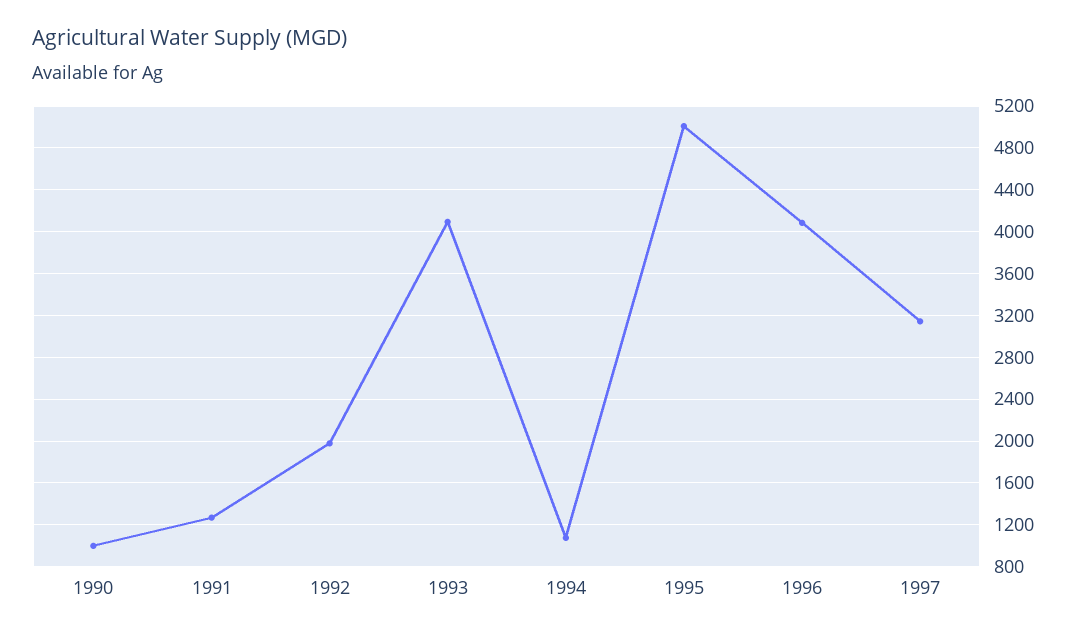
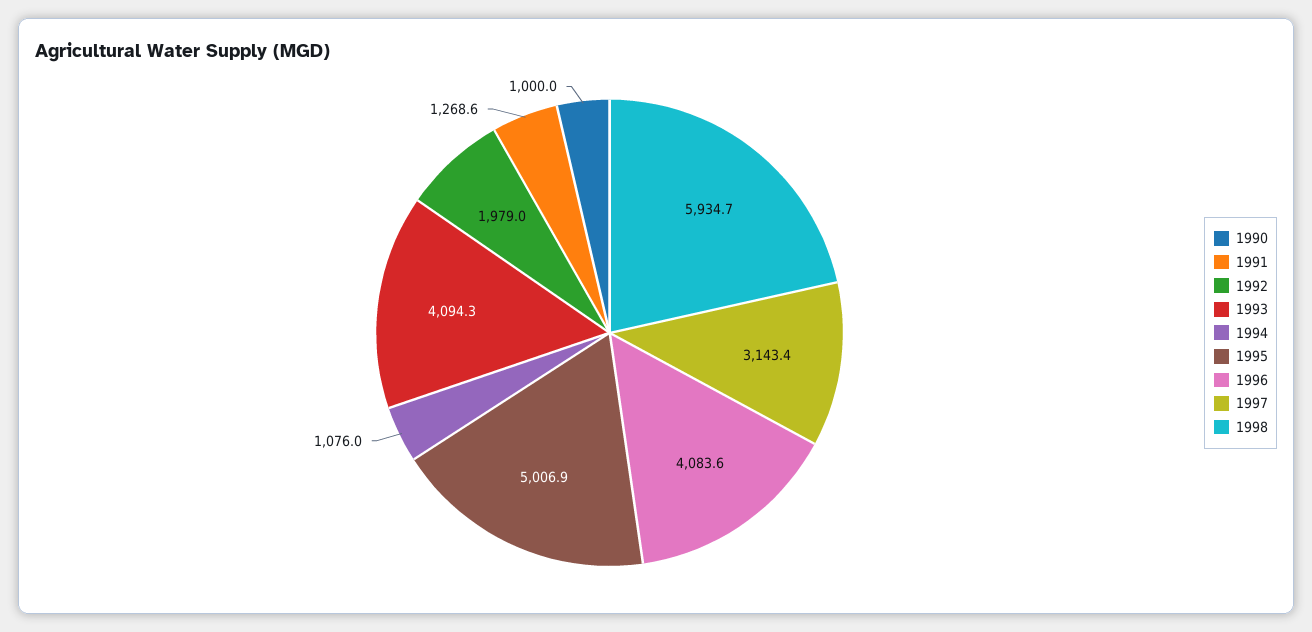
1998: none -> 5934.7

